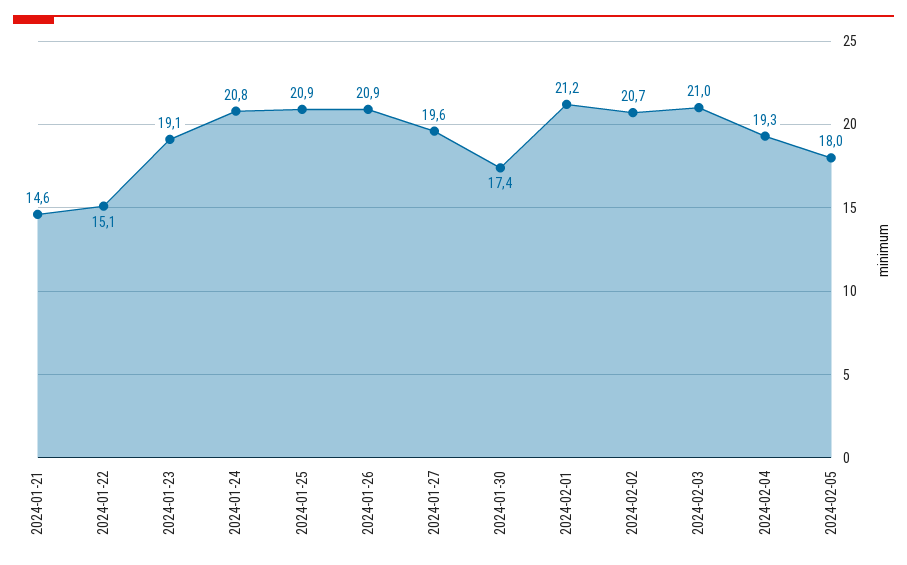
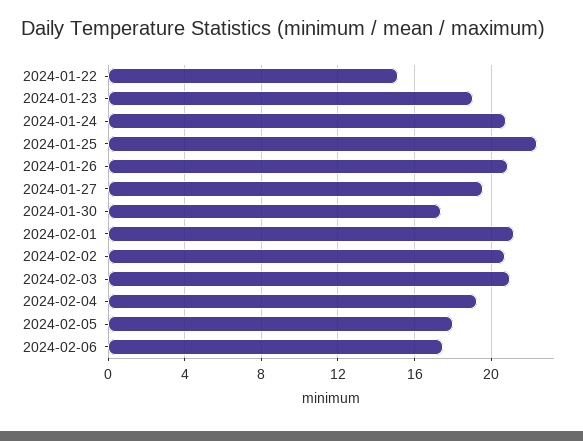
2024-01-21: 14.6 -> none
2024-01-25: 20.9 -> 22.5
2024-02-06: none -> 17.5

